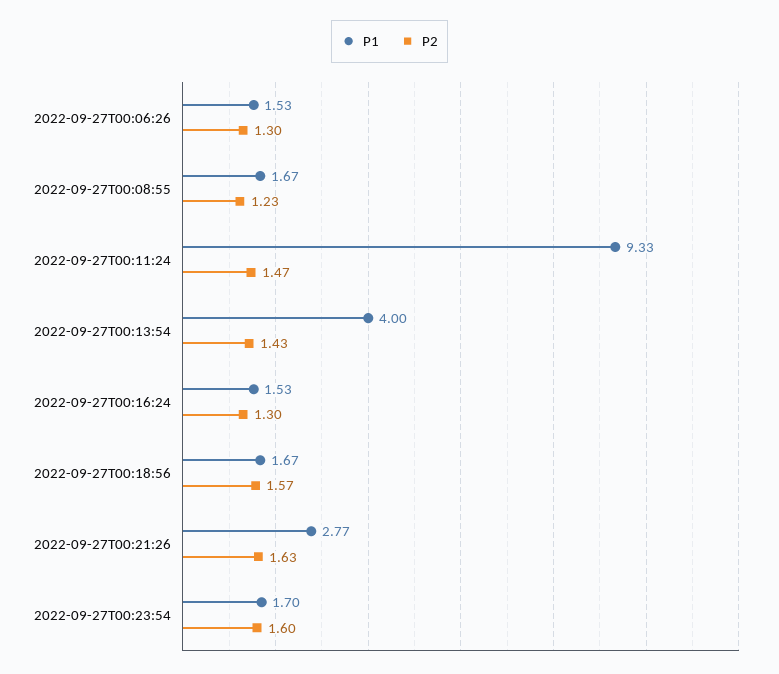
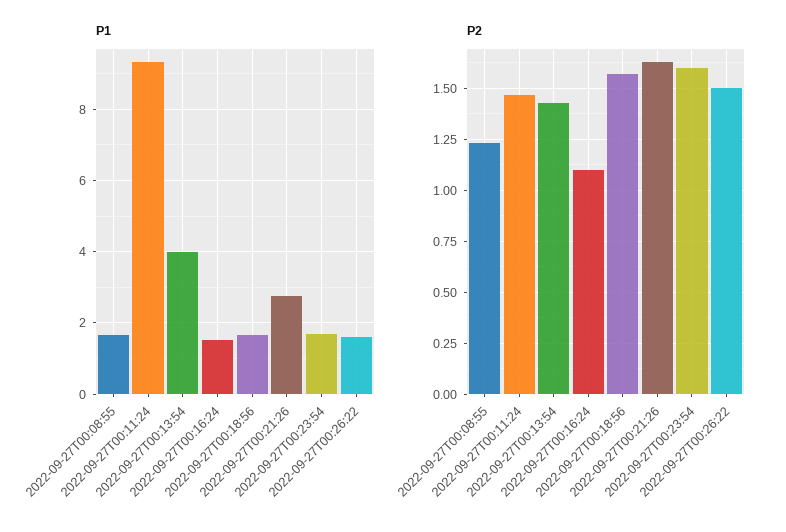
P1, 2022-09-27T00:06:26: 1.53 -> none
P2, 2022-09-27T00:06:26: 1.3 -> none
P2, 2022-09-27T00:16:24: 1.3 -> 1.1
P1, 2022-09-27T00:26:22: none -> 1.6
P2, 2022-09-27T00:26:22: none -> 1.5

